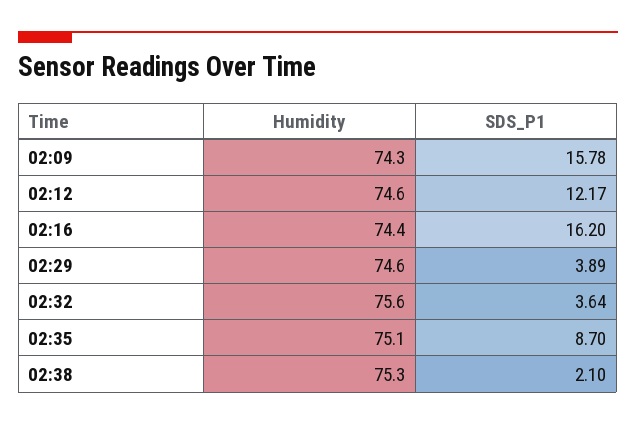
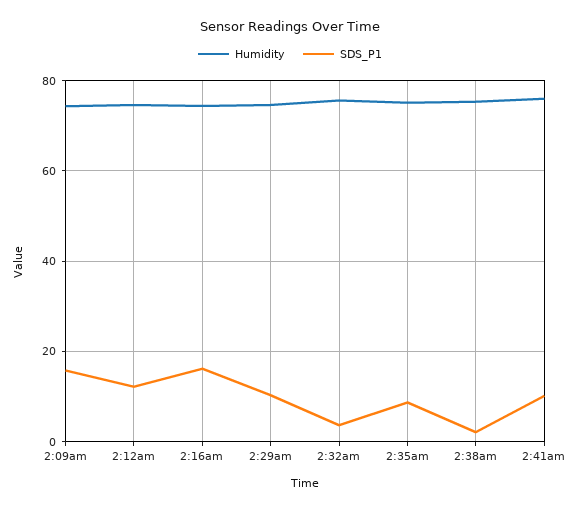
SDS_P1, 02:29: 3.89 -> 10
Humidity, 2:41am: none -> 76
SDS_P1, 2:41am: none -> 10

